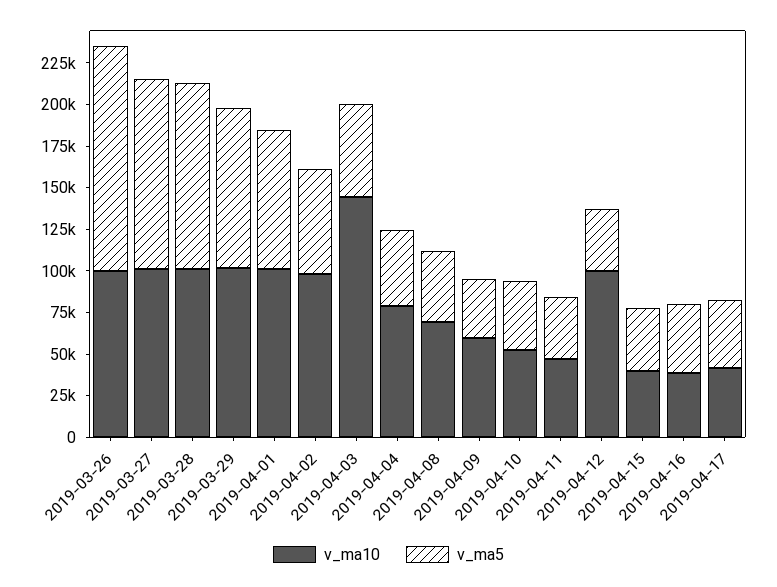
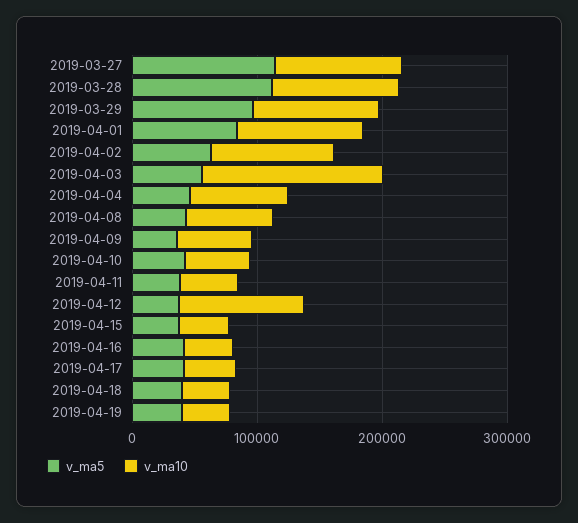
v_ma10, 2019-03-26: 100000 -> none
v_ma5, 2019-03-26: 135000 -> none
v_ma5, 2019-04-18: none -> 40000
v_ma10, 2019-04-18: none -> 40000
v_ma5, 2019-04-19: none -> 40000
v_ma10, 2019-04-19: none -> 40000

